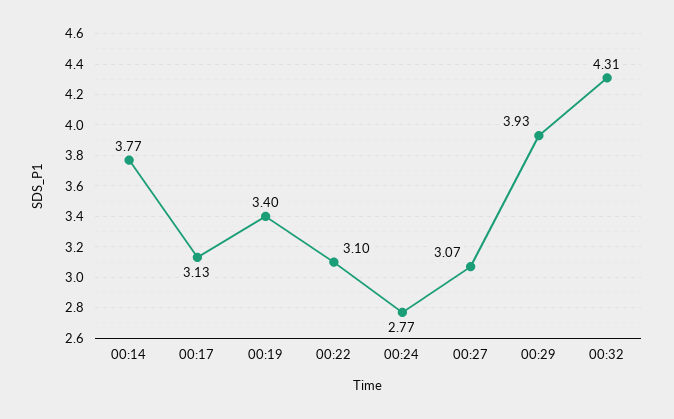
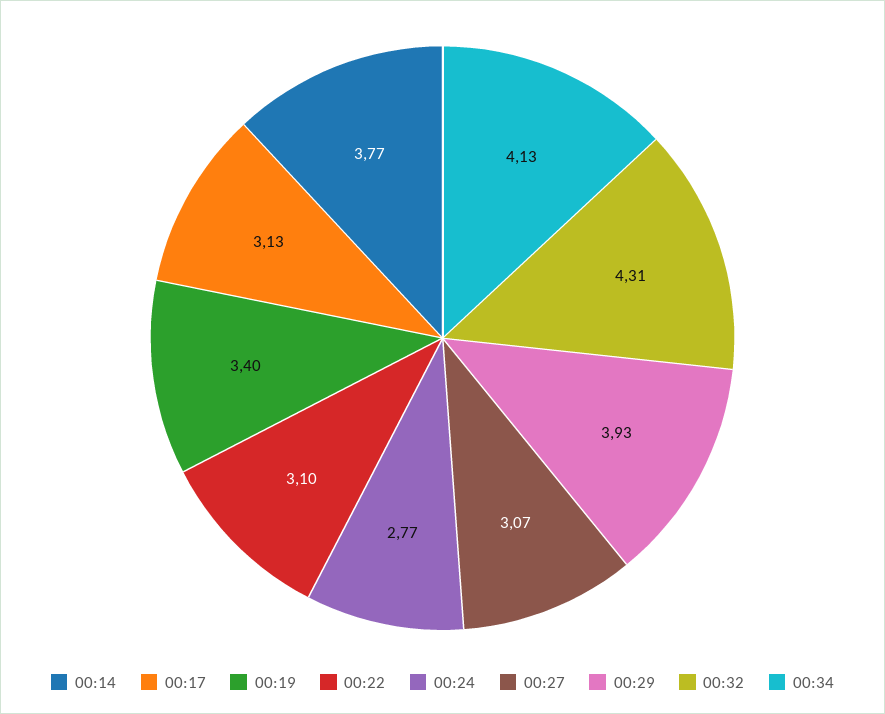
00:34: none -> 4.13

